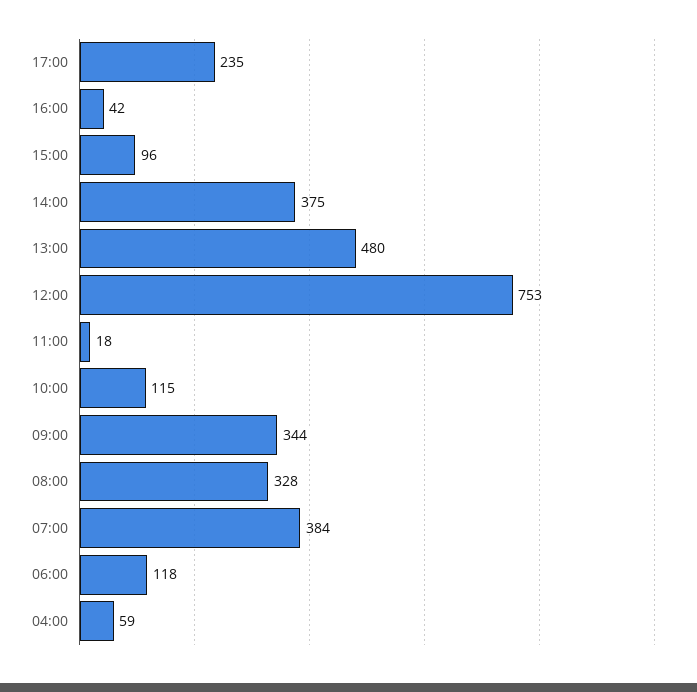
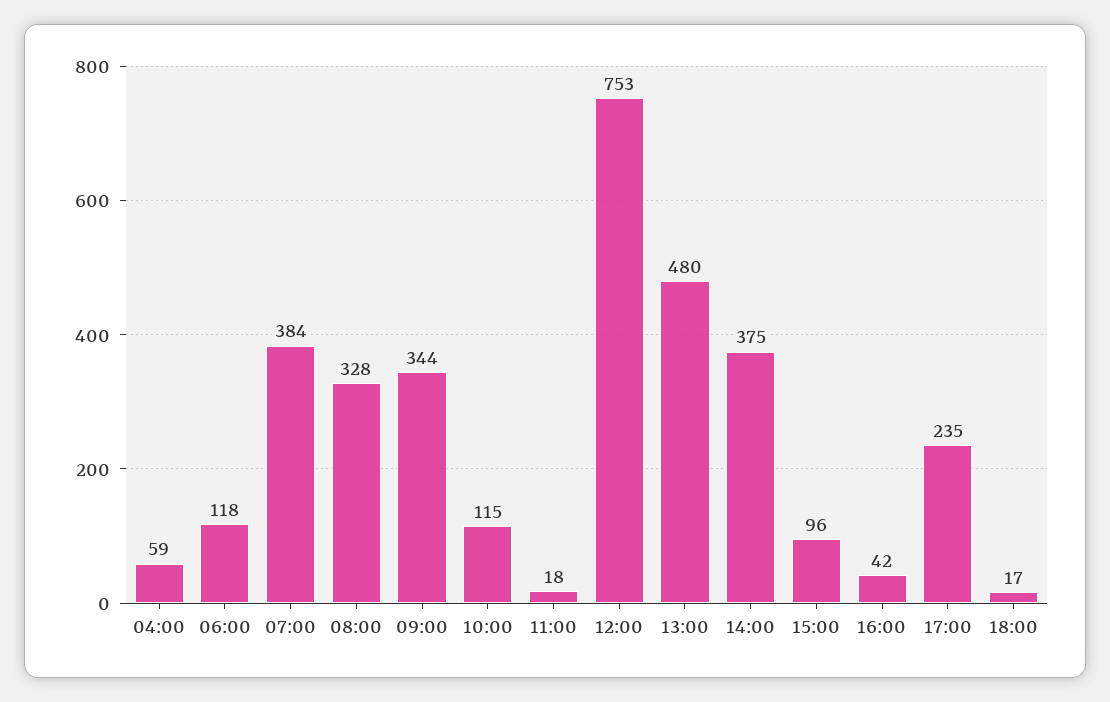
18:00: none -> 17

